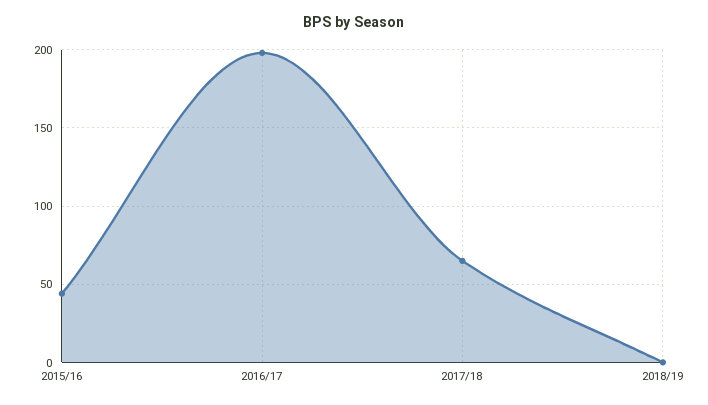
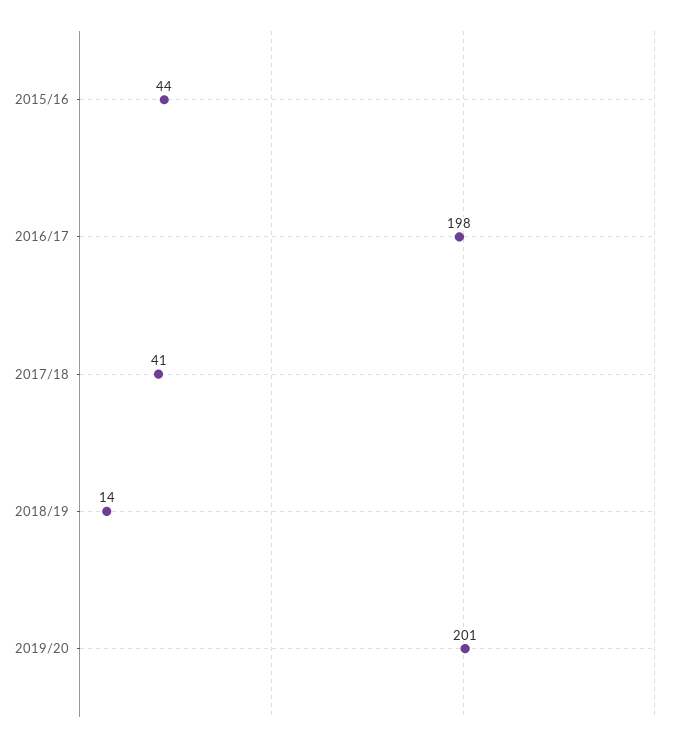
2017/18: 65 -> 41
2018/19: 0 -> 14
2019/20: none -> 201

